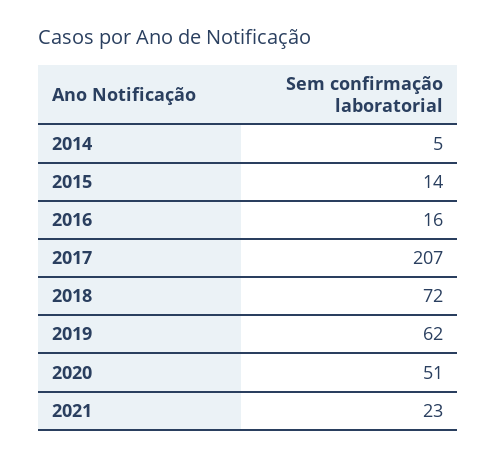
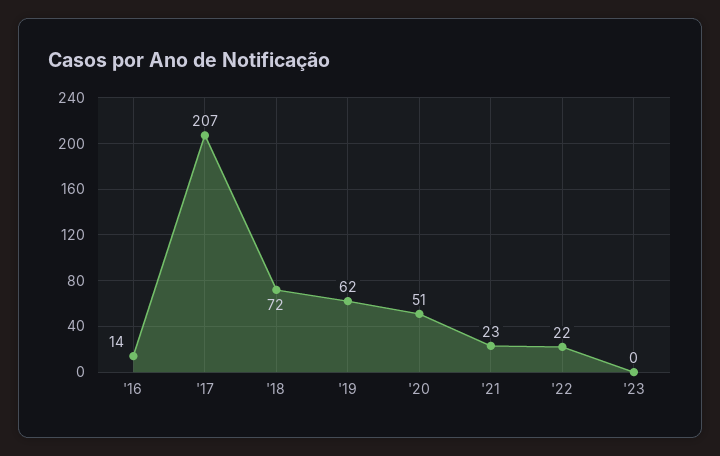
2014: 5 -> none
2015: 14 -> none
2016: 16 -> 14
'22: none -> 22
'23: none -> 0

